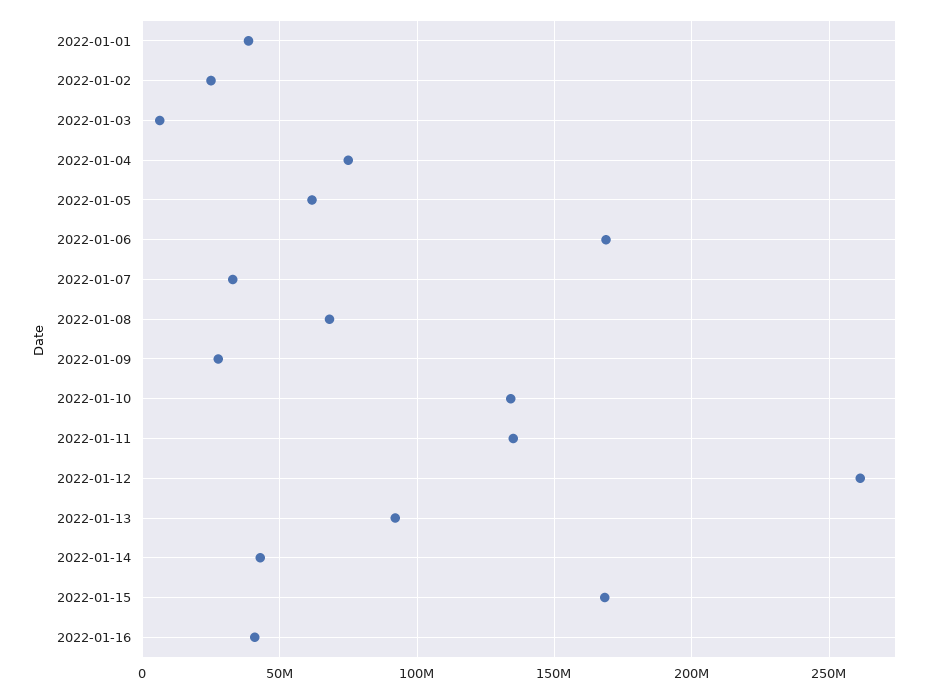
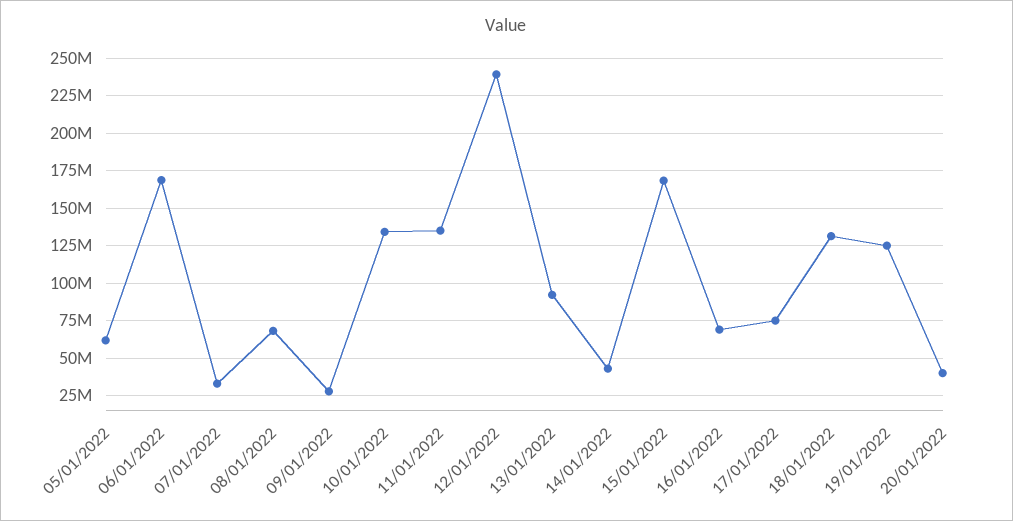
2022-01-01: 40000000 -> none
2022-01-02: 25000000 -> none
2022-01-03: 5000000 -> none
2022-01-04: 75000000 -> none
2022-01-12: 260000000 -> 240000000
2022-01-16: 40000000 -> 70000000
17/01/2022: none -> 75000000
18/01/2022: none -> 130000000
19/01/2022: none -> 125000000
20/01/2022: none -> 40000000

